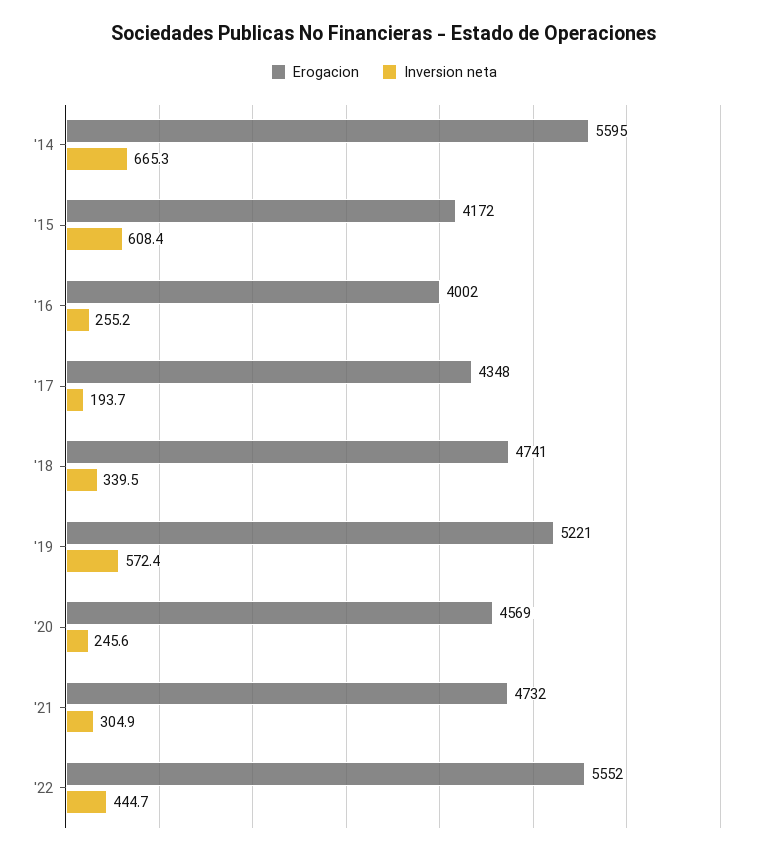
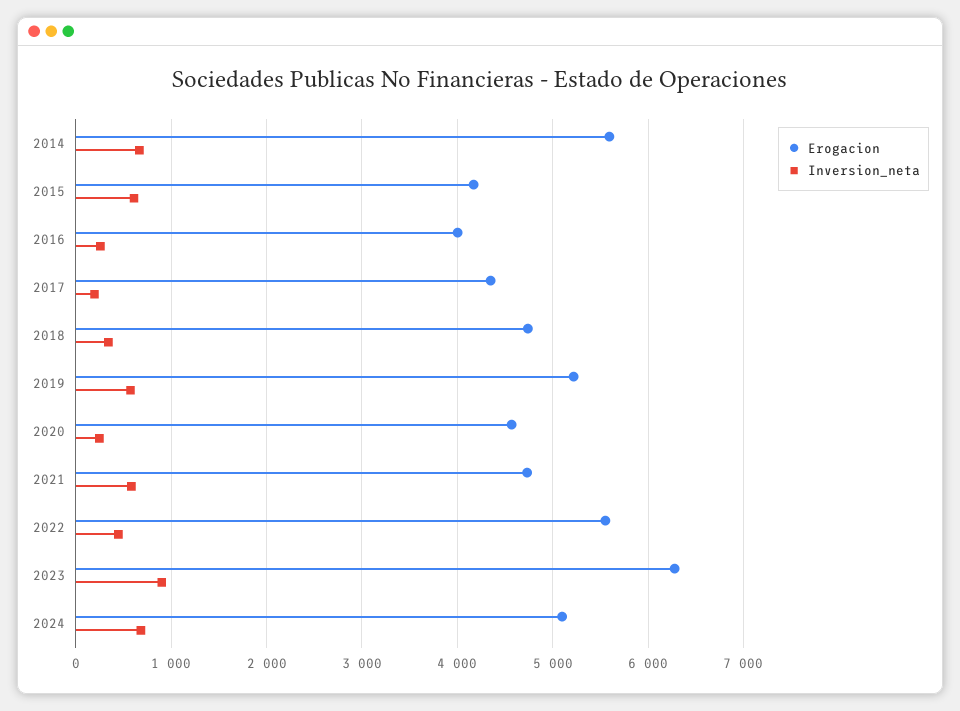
Inversion neta, '21: 304.9 -> 600
Erogacion, 2023: none -> 6300
Inversion neta, 2023: none -> 900
Erogacion, 2024: none -> 5100
Inversion neta, 2024: none -> 700

